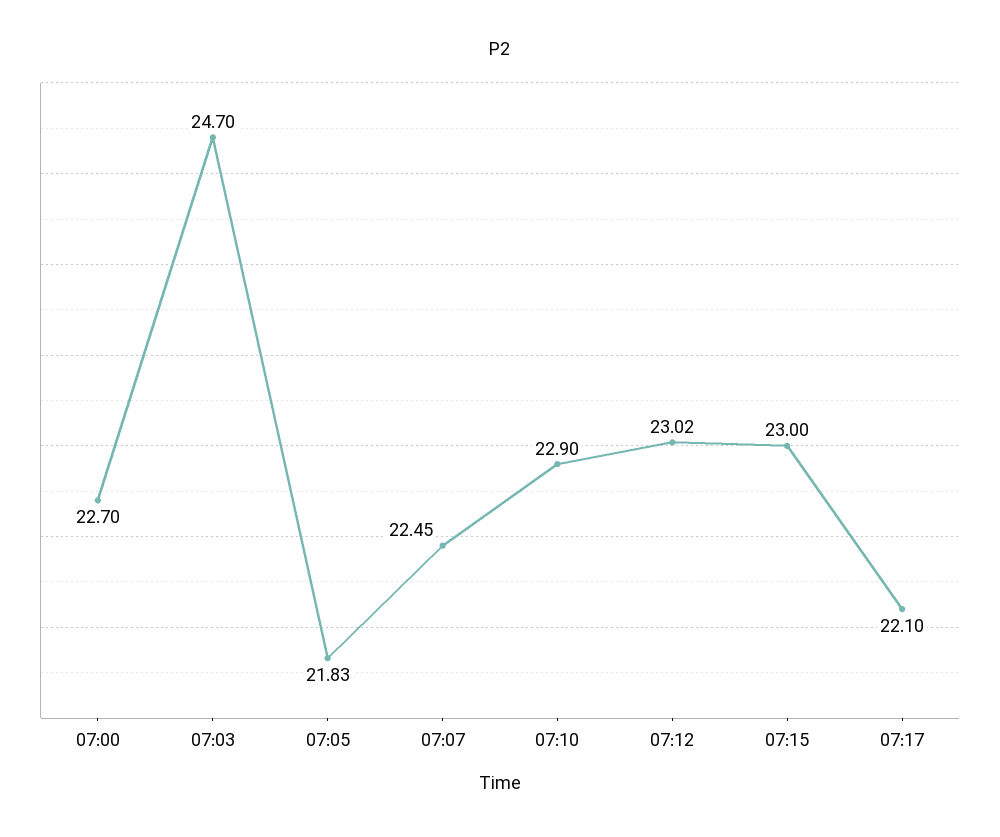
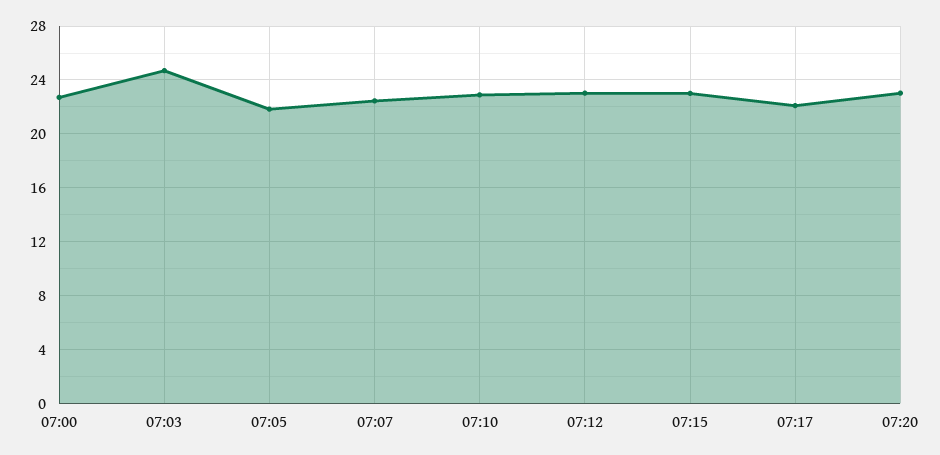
07:20: none -> 23

